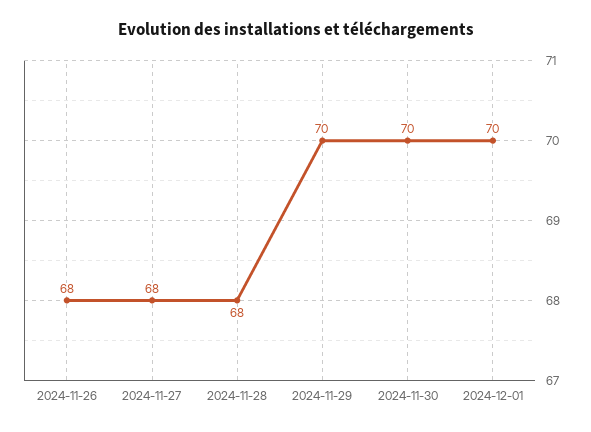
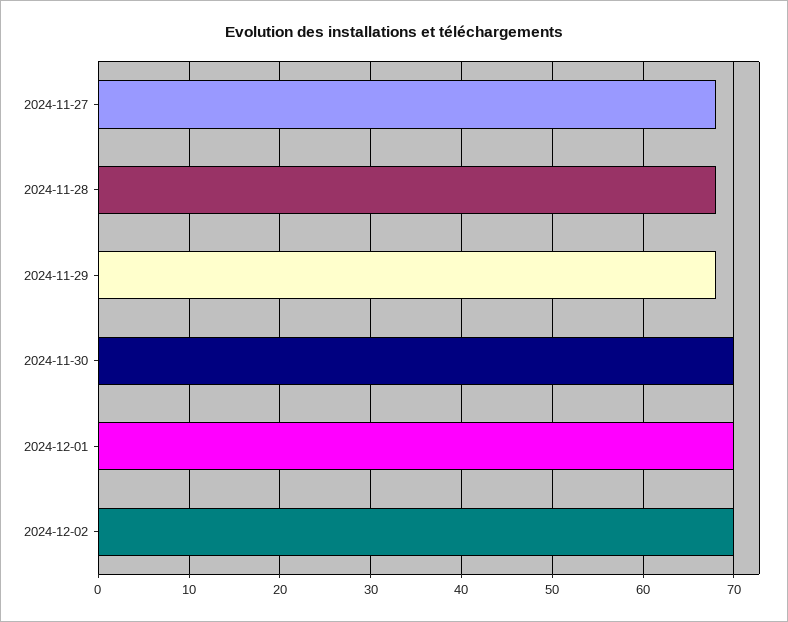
2024-11-26: 68 -> none
2024-11-29: 70 -> 68
2024-12-02: none -> 70

